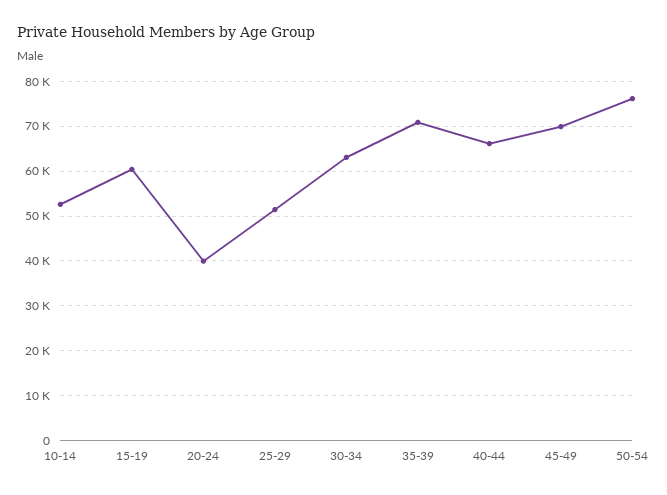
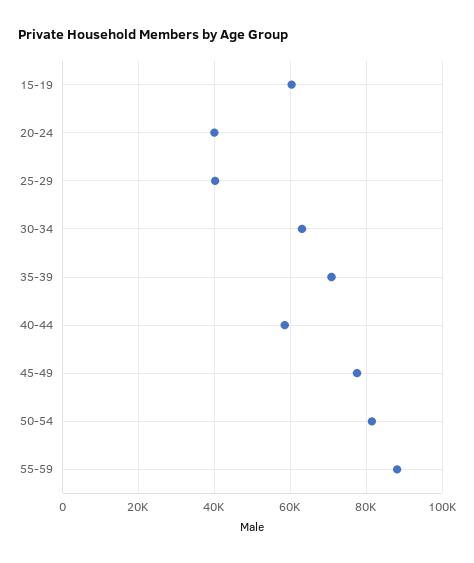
10-14: 52000 -> none
25-29: 52000 -> 40000
40-44: 66000 -> 58000
45-49: 70000 -> 78000
50-54: 76000 -> 82000
55-59: none -> 88000

